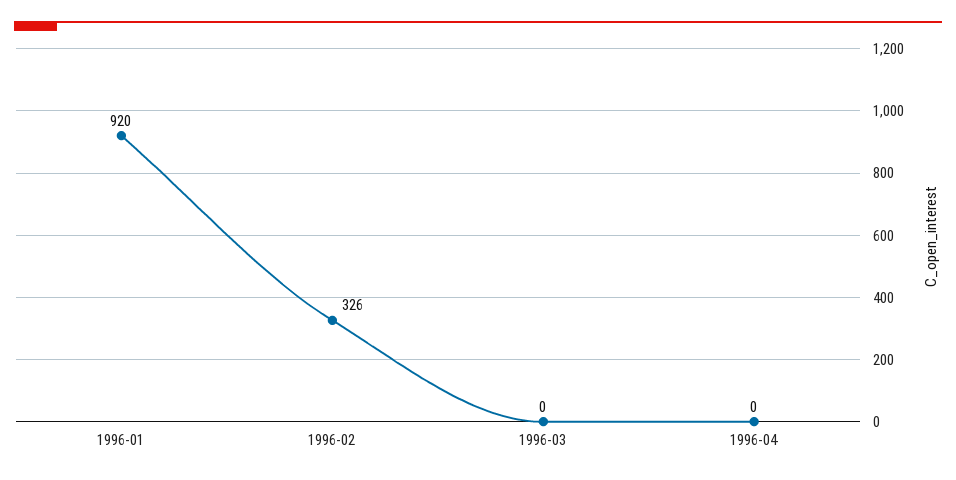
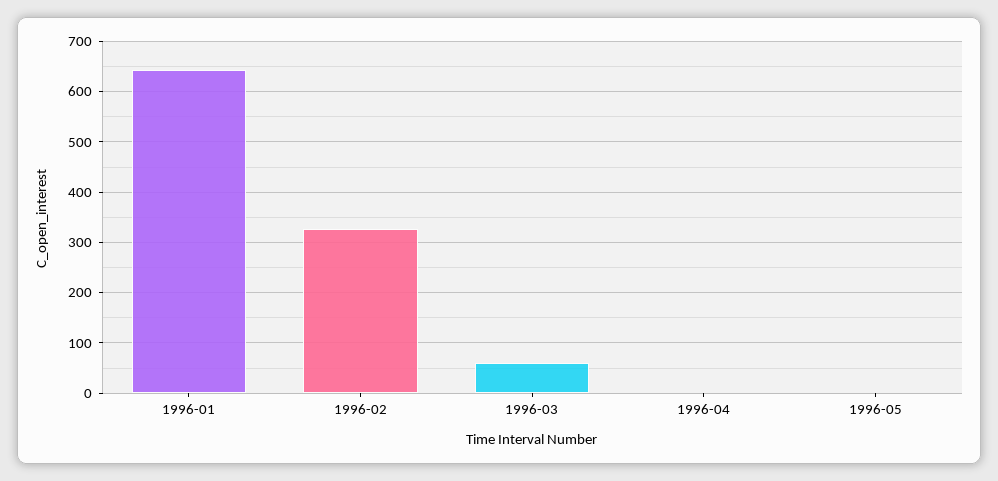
1996-01: 920 -> 640
1996-03: 0 -> 60
1996-05: none -> 0

